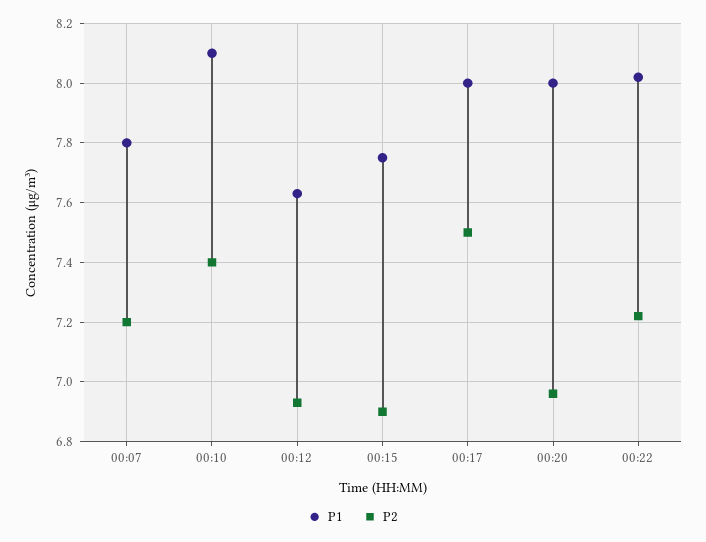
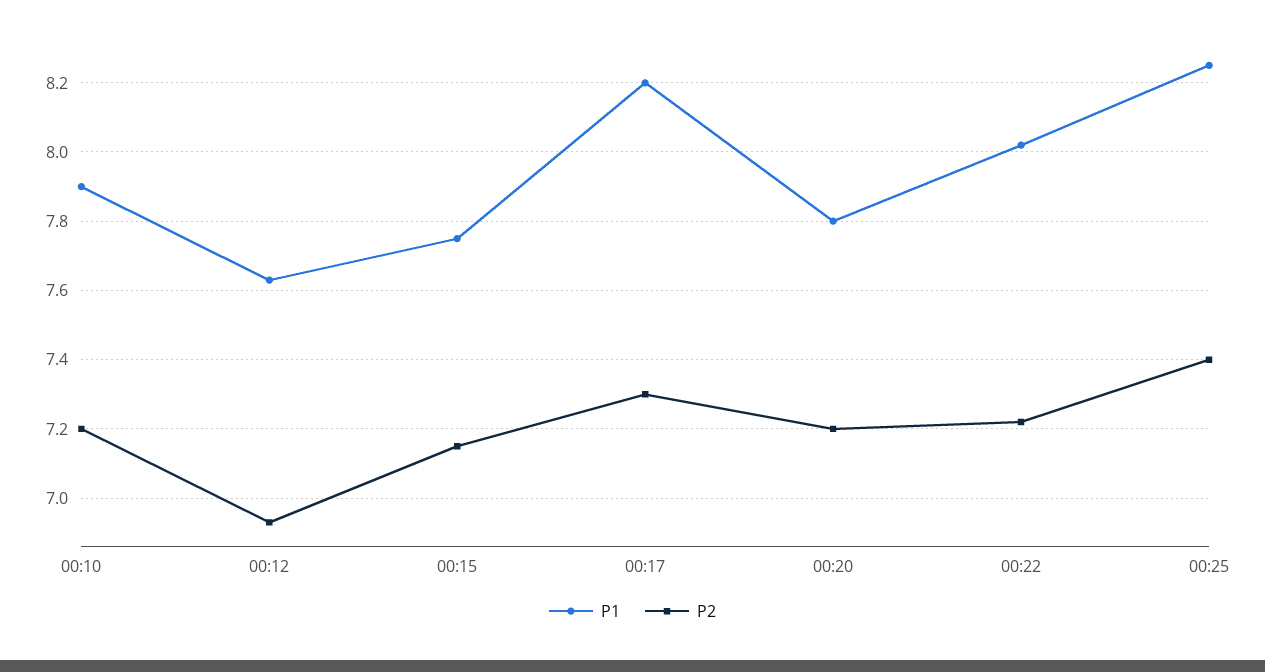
P1, 00:07: 7.8 -> none
P2, 00:07: 7.2 -> none
P1, 00:10: 8.1 -> 7.9
P2, 00:10: 7.4 -> 7.2
P2, 00:15: 6.9 -> 7.15
P1, 00:17: 8 -> 8.2
P2, 00:17: 7.5 -> 7.3
P1, 00:20: 8 -> 7.8
P2, 00:20: 6.95 -> 7.2
P1, 00:25: none -> 8.25
P2, 00:25: none -> 7.4

